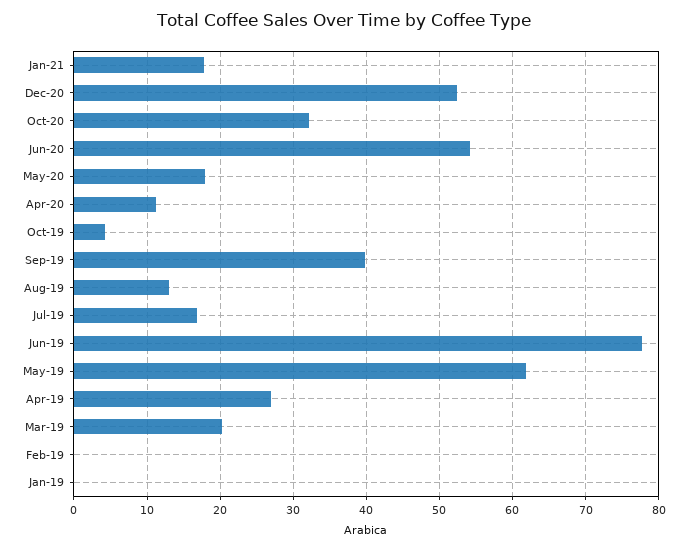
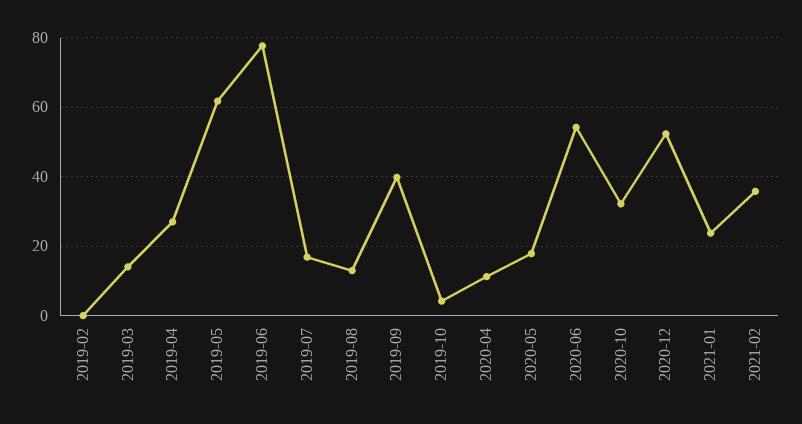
Jan-21: 18 -> 24
Mar-19: 20 -> 14
Jan-19: 0 -> none
2021-02: none -> 36

